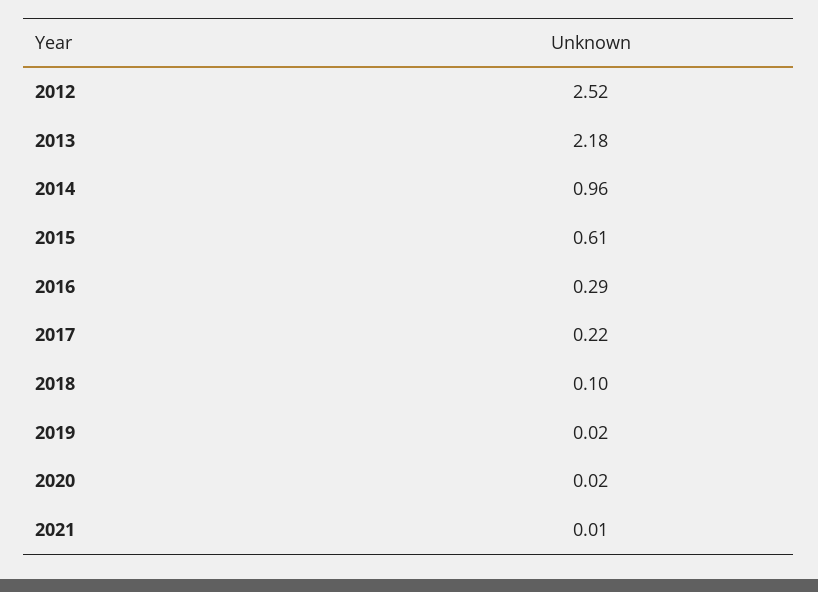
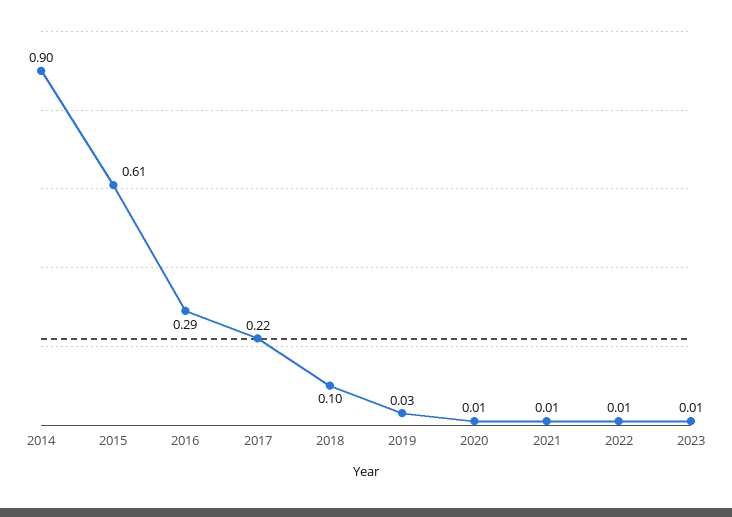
2012: 2.52 -> none
2013: 2.18 -> none
2014: 0.96 -> 0.9
2019: 0.02 -> 0.03
2020: 0.02 -> 0.01
2022: none -> 0.01
2023: none -> 0.01

